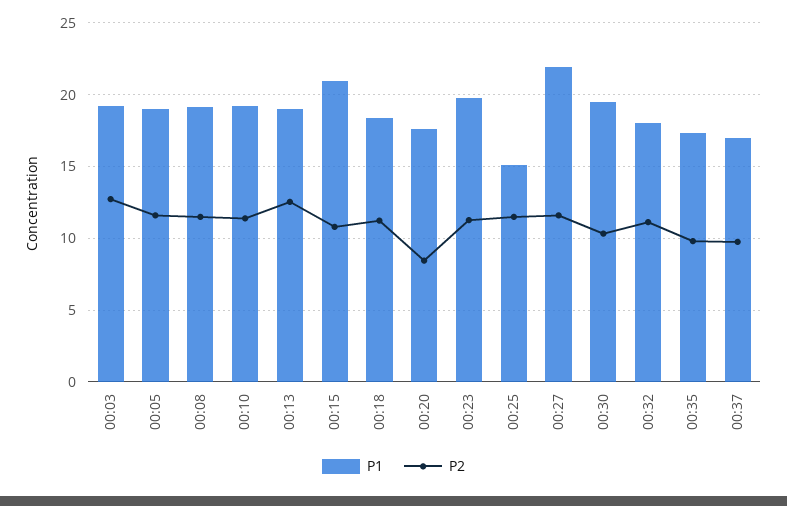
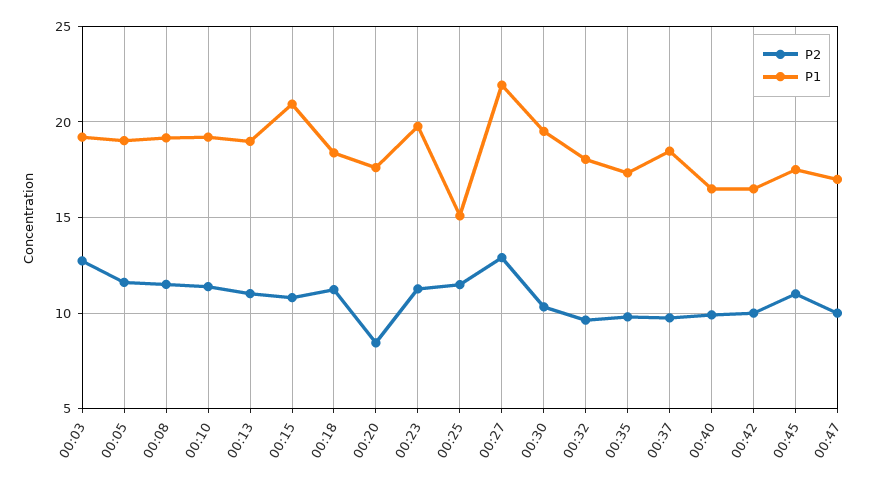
P2, 00:13: 12.5 -> 11
P2, 00:27: 11.5 -> 13
P2, 00:32: 11 -> 9.5
P1, 00:37: 17 -> 18.5
P2, 00:40: none -> 10
P1, 00:40: none -> 16.5
P2, 00:42: none -> 10
P1, 00:42: none -> 16.5
P2, 00:45: none -> 11
P1, 00:45: none -> 17.5
P2, 00:47: none -> 10
P1, 00:47: none -> 17

